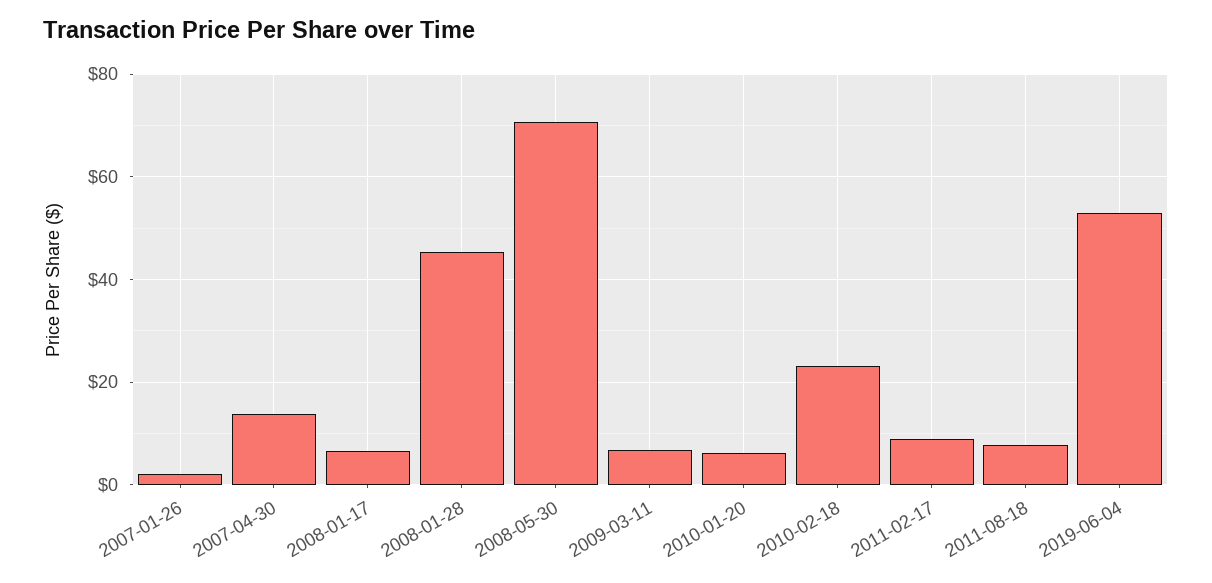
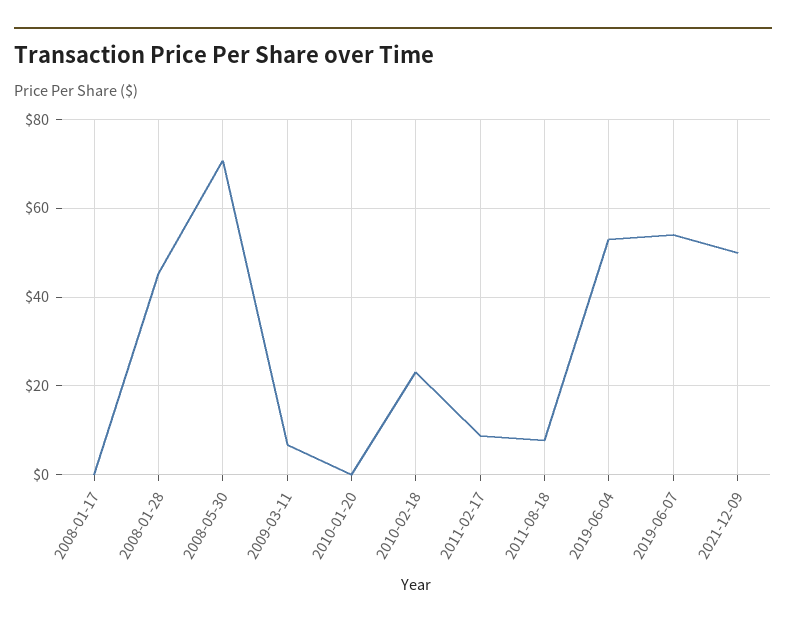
2007-01-26: 2 -> none
2007-04-30: 14 -> none
2008-01-17: 6 -> 0
2010-01-20: 6 -> 0
2019-06-07: none -> 54
2021-12-09: none -> 50

